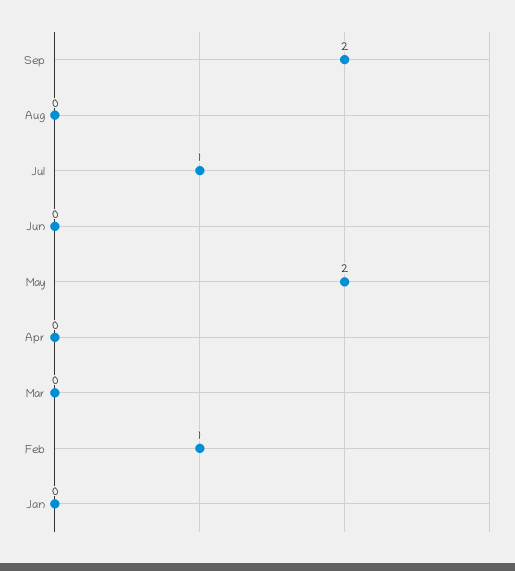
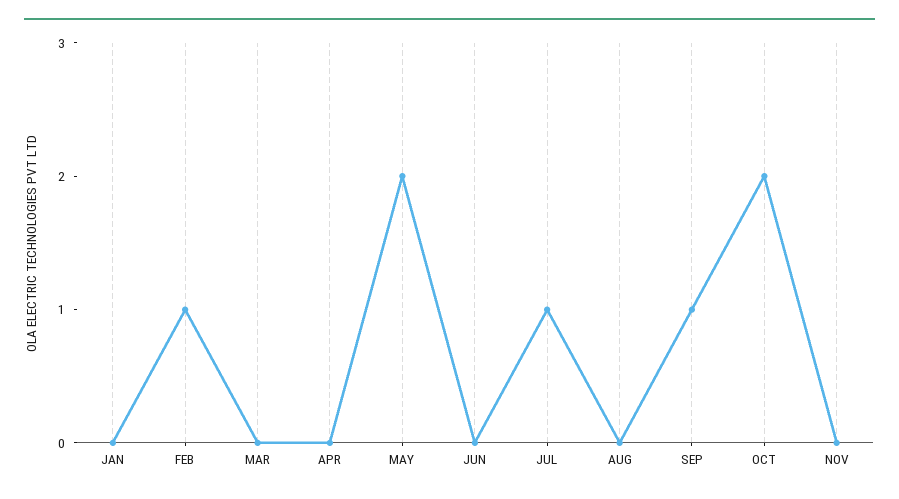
Sep: 2 -> 1
OCT: none -> 2
NOV: none -> 0

